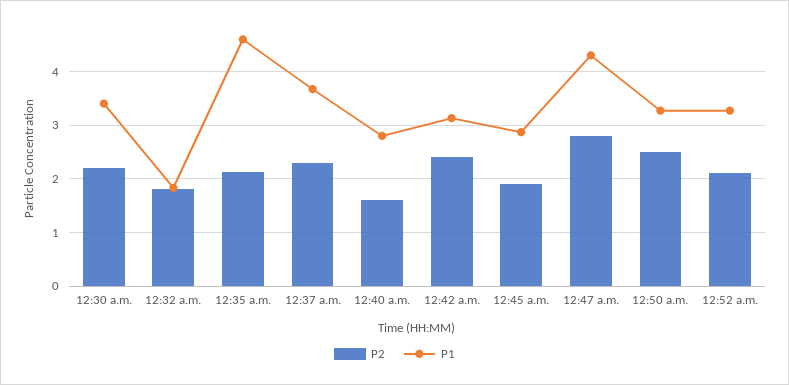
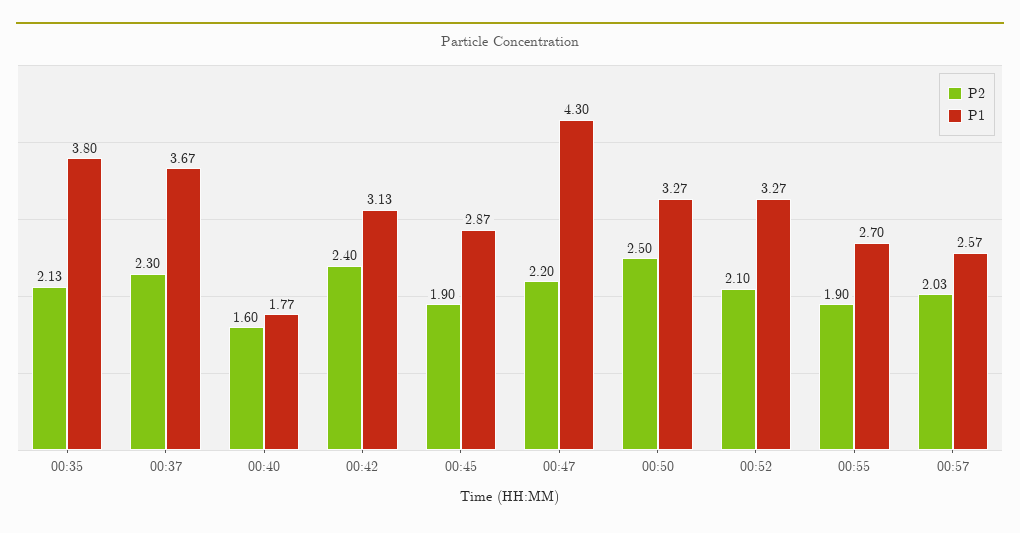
P2, 12:30 a.m.: 2.2 -> none
P1, 12:30 a.m.: 3.4 -> none
P2, 12:32 a.m.: 1.8 -> none
P1, 12:32 a.m.: 1.8 -> none
P1, 12:35 a.m.: 4.6 -> 3.8
P1, 12:40 a.m.: 2.8 -> 1.77
P2, 12:47 a.m.: 2.8 -> 2.2
P2, 00:55: none -> 1.9
P1, 00:55: none -> 2.7
P2, 00:57: none -> 2.03
P1, 00:57: none -> 2.57

